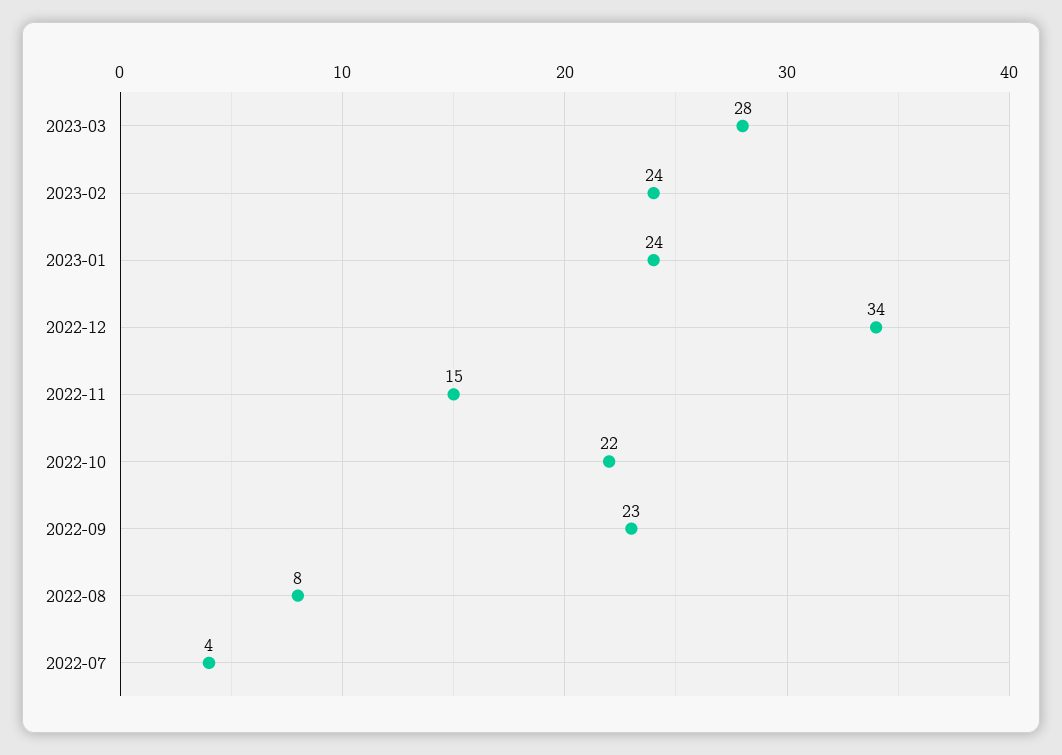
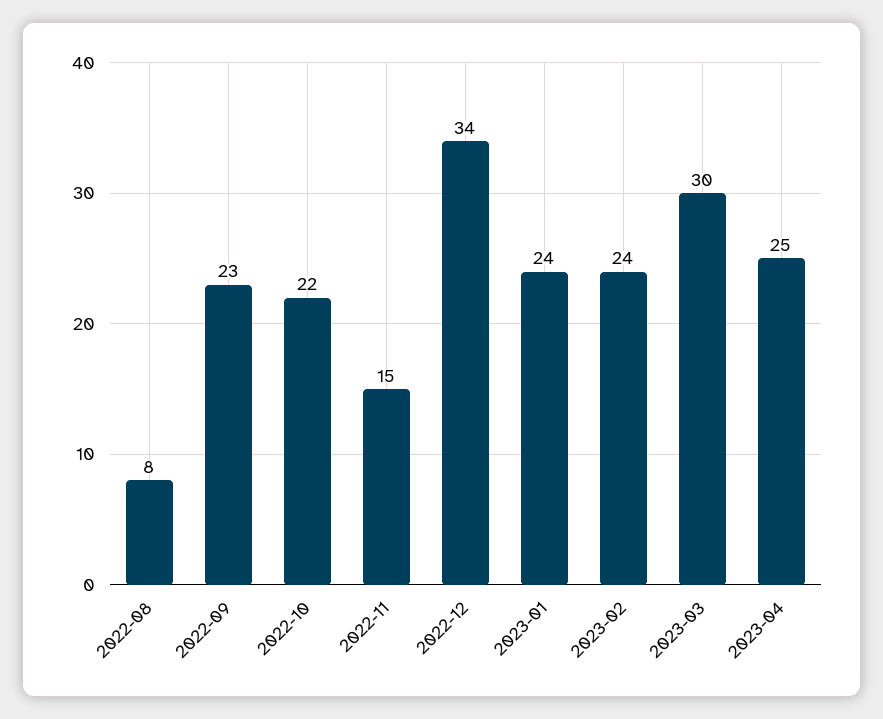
2023-03: 28 -> 30
2022-07: 4 -> none
2023-04: none -> 25

